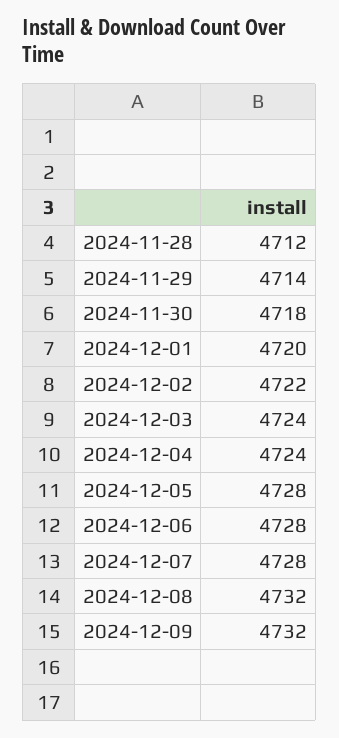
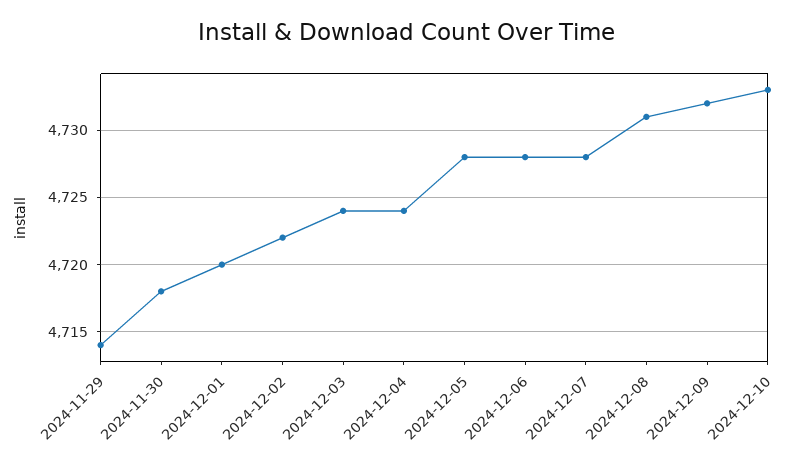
2024-11-28: 4712 -> none
2024-12-08: 4732 -> 4731
2024-12-10: none -> 4733

